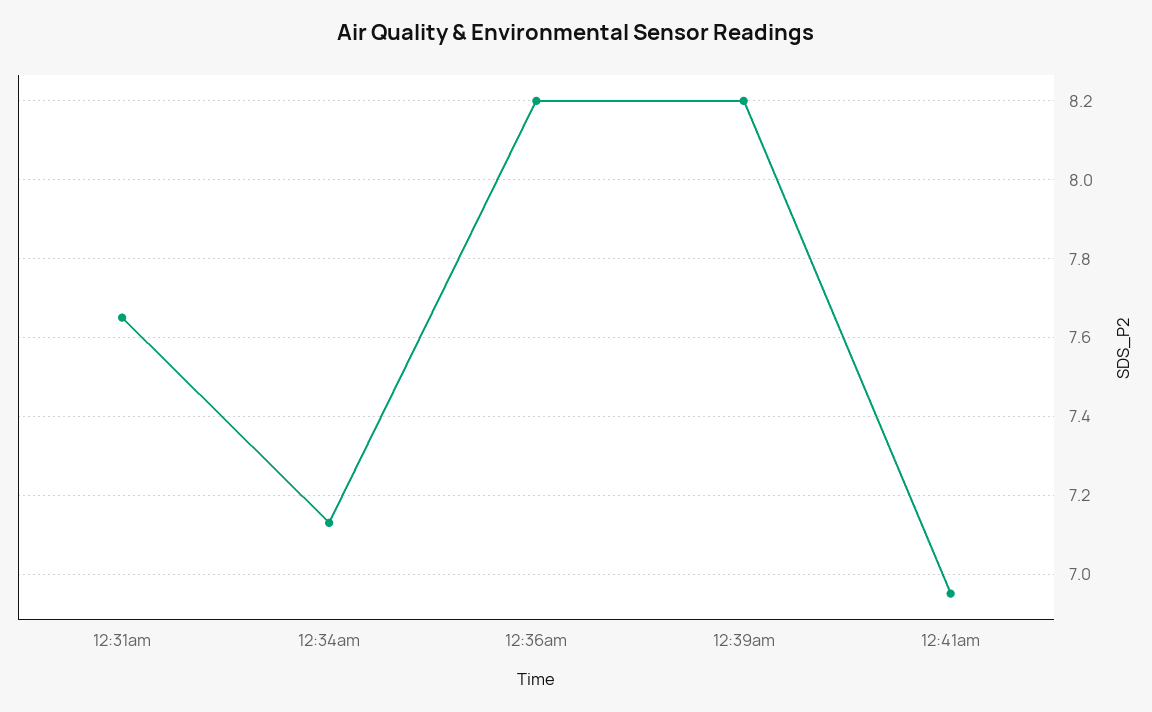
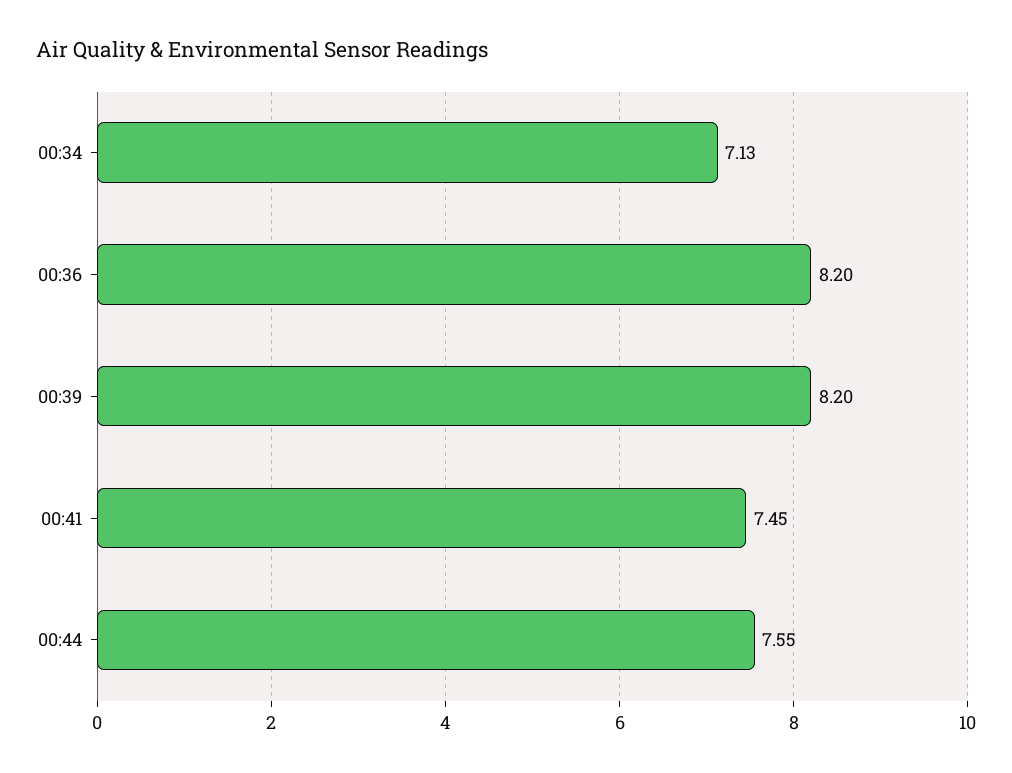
12:31am: 7.65 -> none
12:41am: 6.95 -> 7.45
00:44: none -> 7.55

